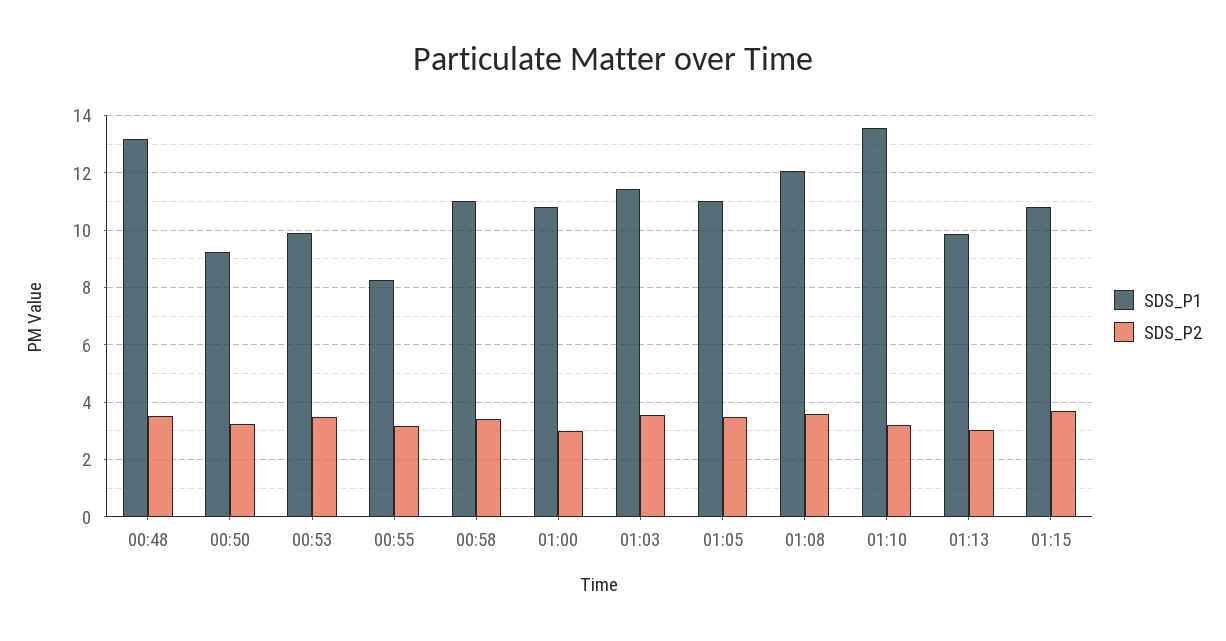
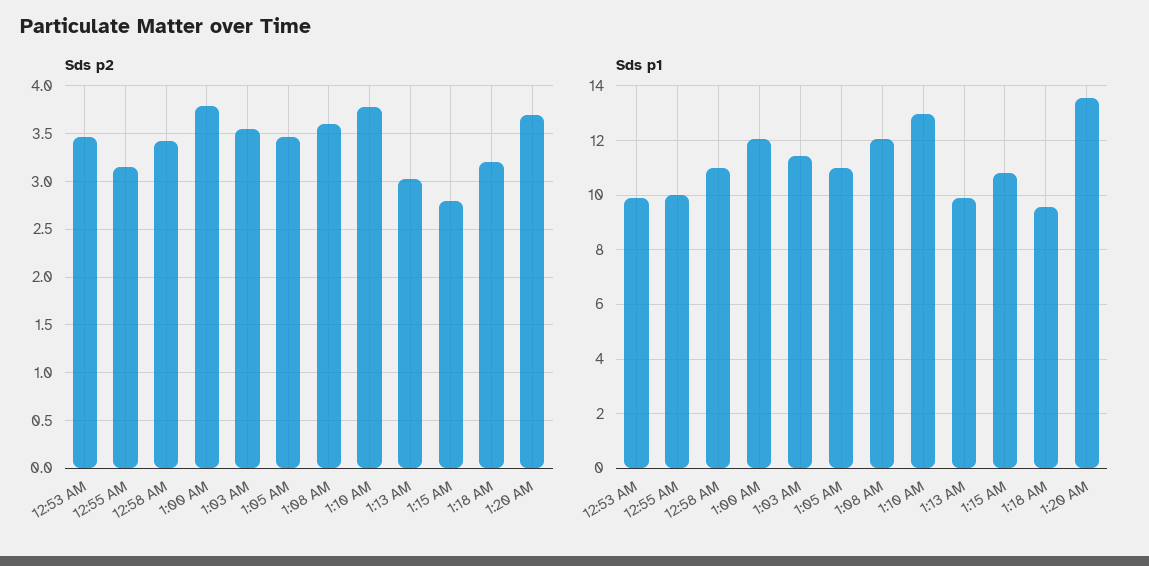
SDS_P1, 00:48: 13.25 -> none
SDS_P2, 00:48: 3.5 -> none
SDS_P1, 00:50: 9.25 -> none
SDS_P2, 00:50: 3.25 -> none
SDS_P1, 00:55: 8.25 -> 10
SDS_P1, 01:00: 10.75 -> 12
SDS_P2, 01:00: 3 -> 3.8
SDS_P1, 01:10: 13.5 -> 13
SDS_P2, 01:10: 3.25 -> 3.8
SDS_P2, 01:15: 3.75 -> 2.8
SDS_P2, 1:18 AM: none -> 3.2
SDS_P2, 1:20 AM: none -> 3.7
SDS_P1, 1:18 AM: none -> 9.5
SDS_P1, 1:20 AM: none -> 13.5

